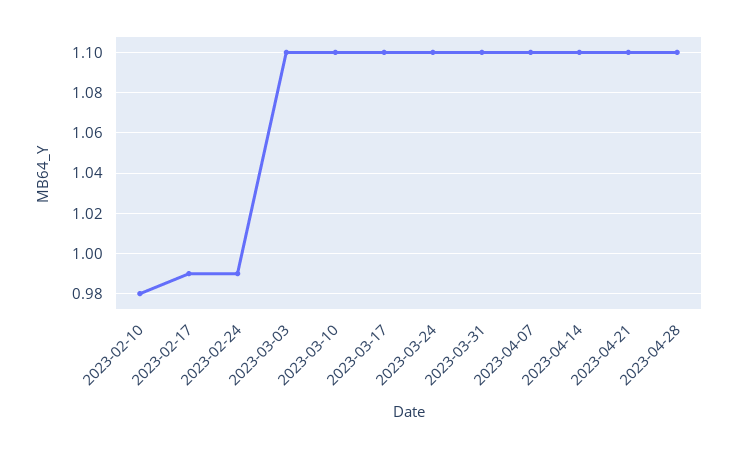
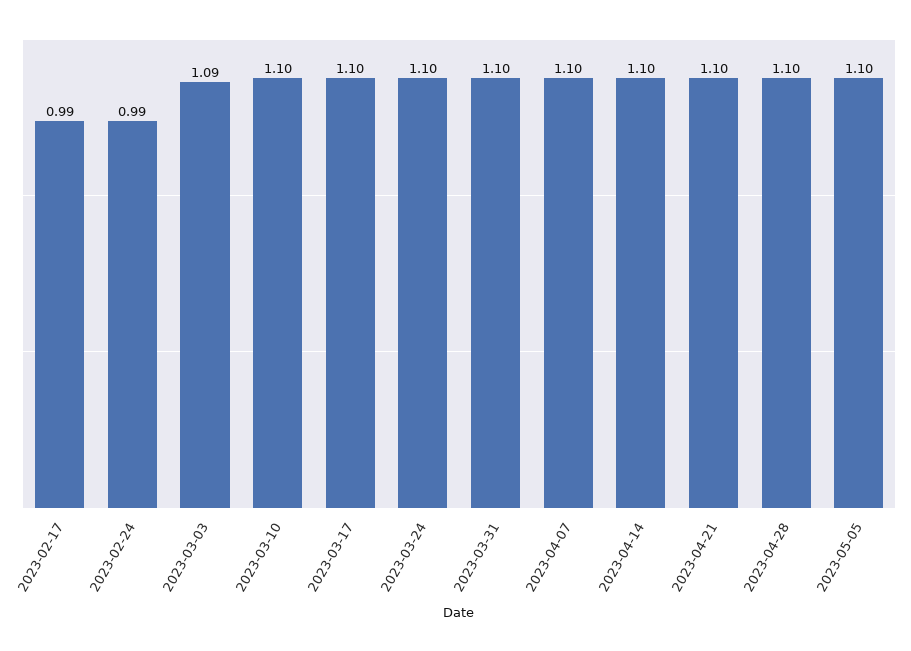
2023-02-10: 0.98 -> none
2023-03-03: 1.1 -> 1.09
2023-05-05: none -> 1.1

